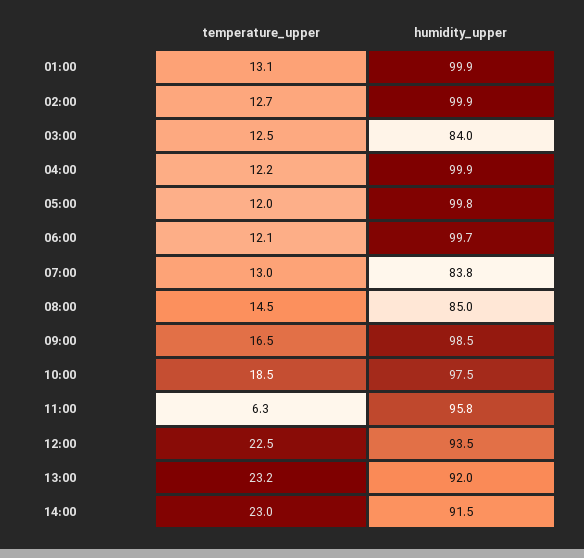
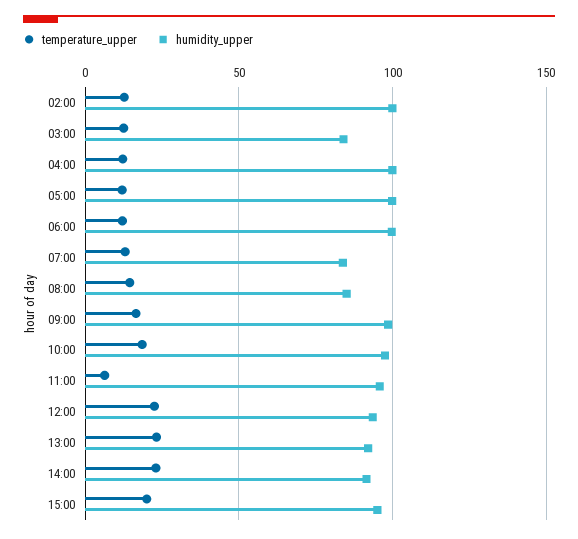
temperature_upper, 01:00: 13.1 -> none
humidity_upper, 01:00: 99.9 -> none
temperature_upper, 15:00: none -> 20
humidity_upper, 15:00: none -> 95

